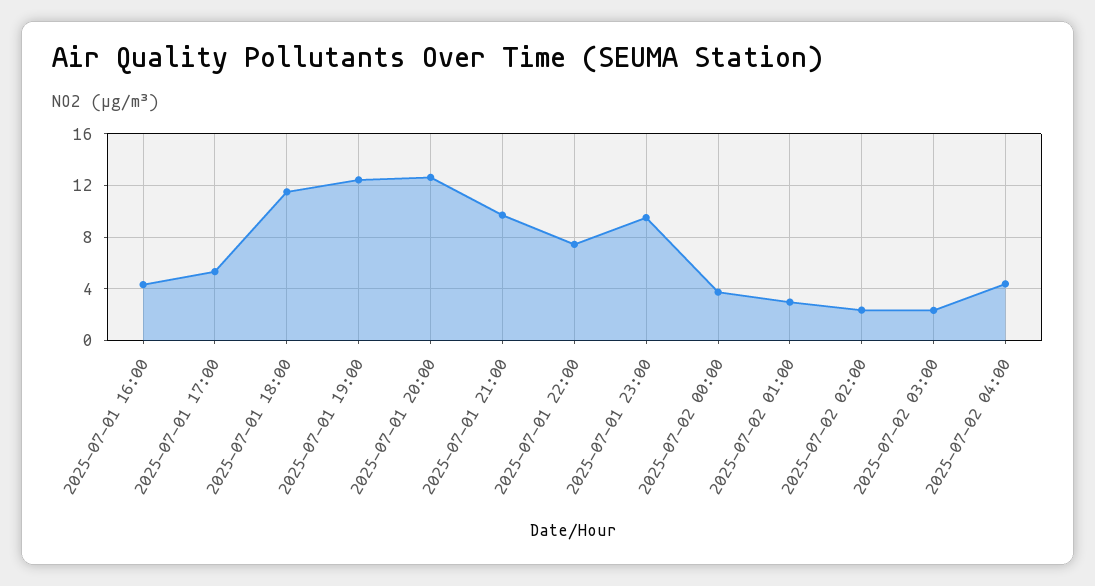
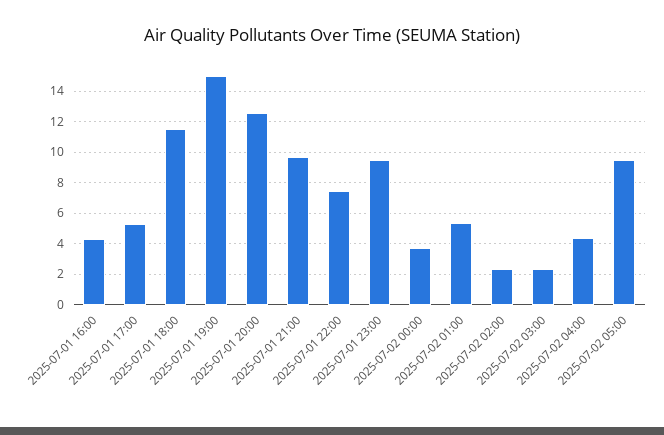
2025-07-01 19:00: 12.5 -> 15
2025-07-02 01:00: 3 -> 5.5
2025-07-02 05:00: none -> 9.5

